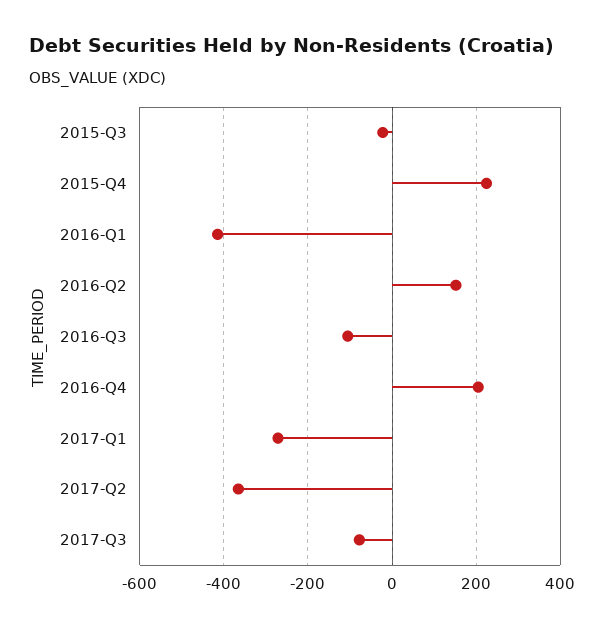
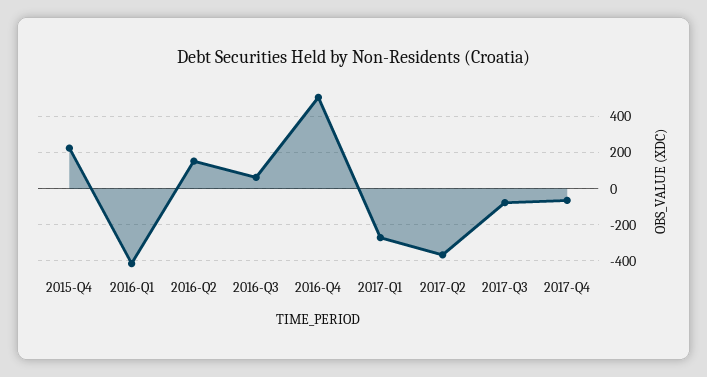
2015-Q3: -20 -> none
2016-Q3: -100 -> 50
2016-Q4: 200 -> 500
2017-Q4: none -> -50

